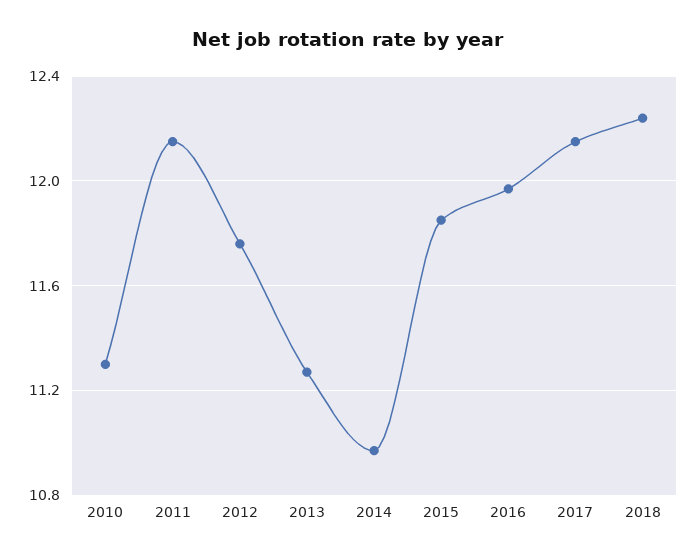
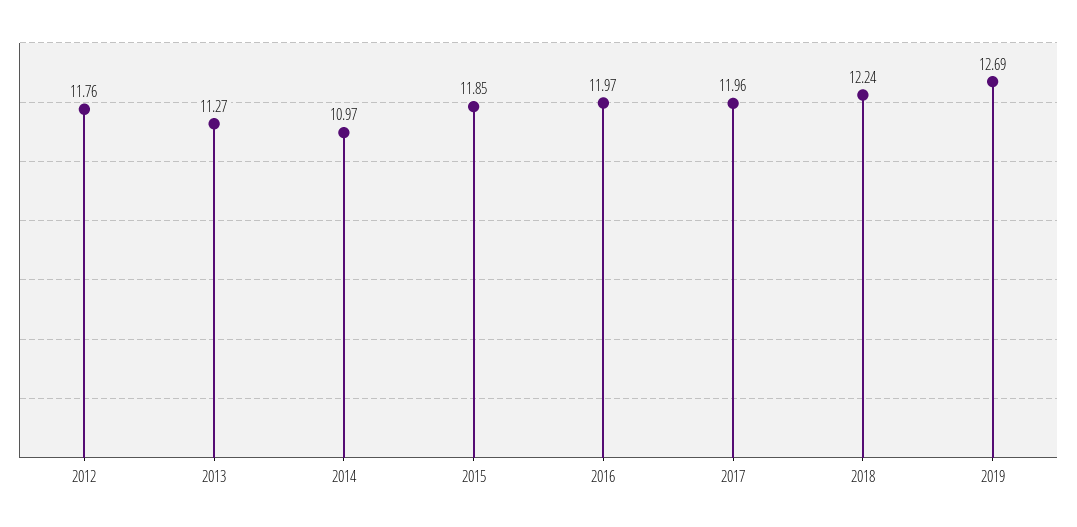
2010: 11.3 -> none
2011: 12.15 -> none
2017: 12.15 -> 11.96
2019: none -> 12.69

